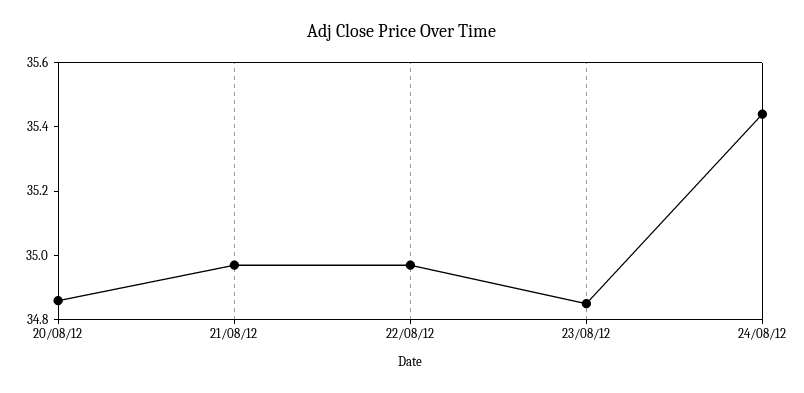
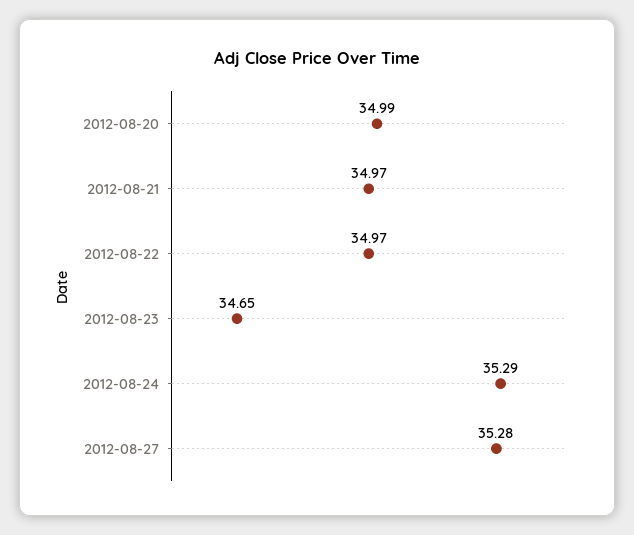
20/08/12: 34.85 -> 34.99
23/08/12: 34.85 -> 34.65
24/08/12: 35.45 -> 35.29
2012-08-27: none -> 35.28

